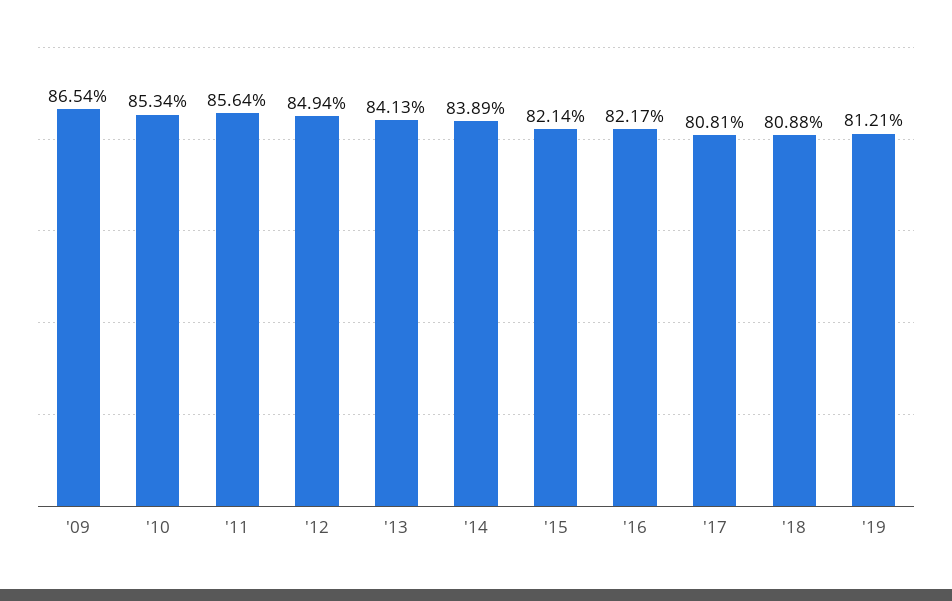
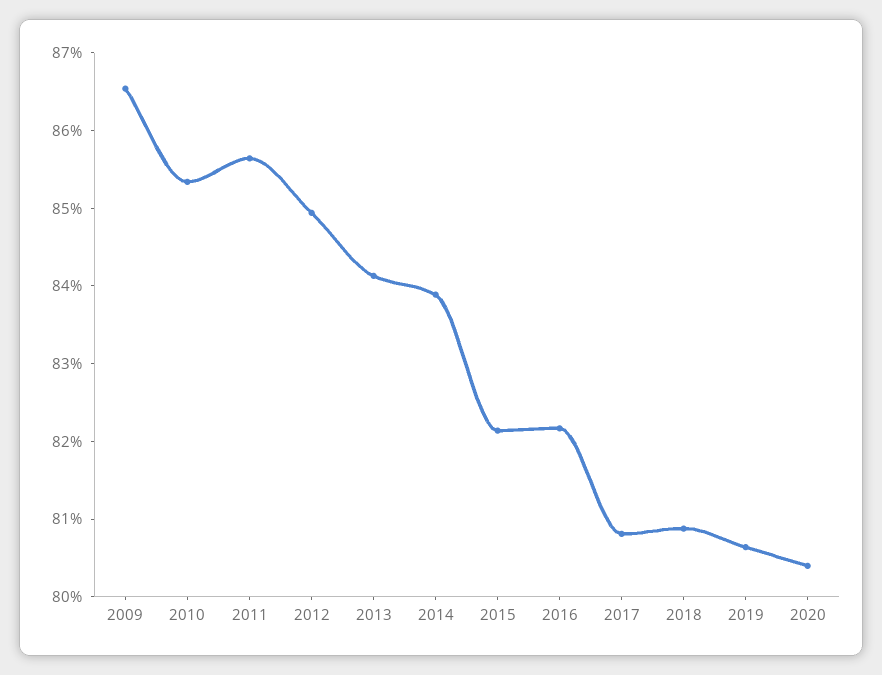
'19: 81.21 -> 80.6
2020: none -> 80.4

